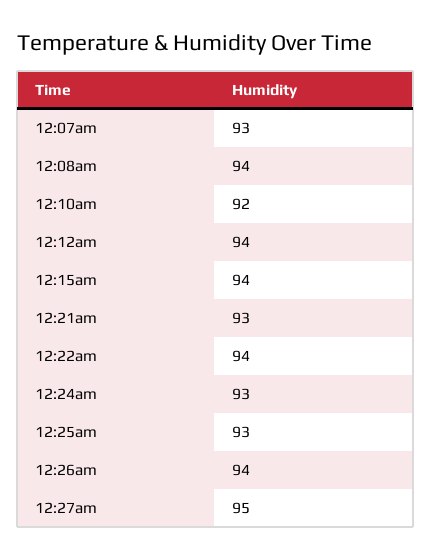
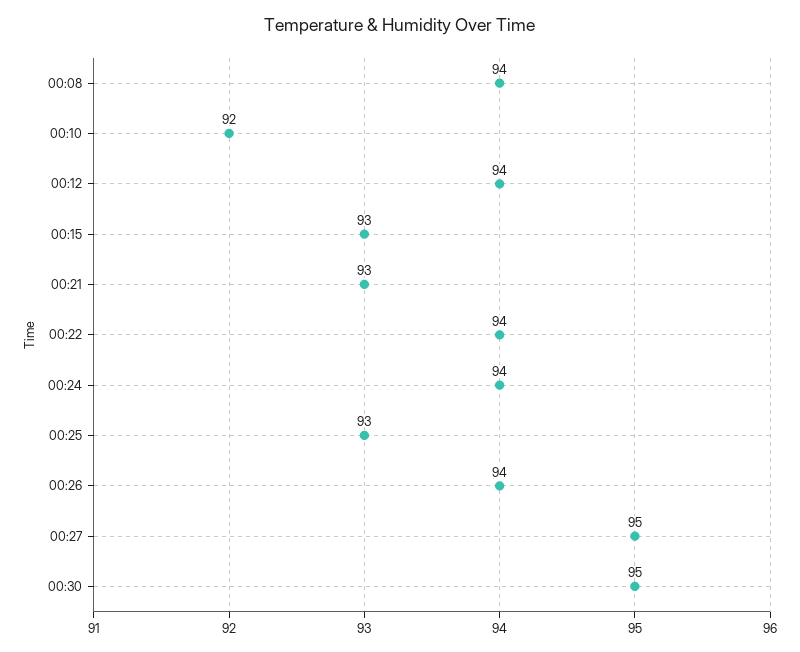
12:07am: 93 -> none
12:15am: 94 -> 93
12:24am: 93 -> 94
00:30: none -> 95

